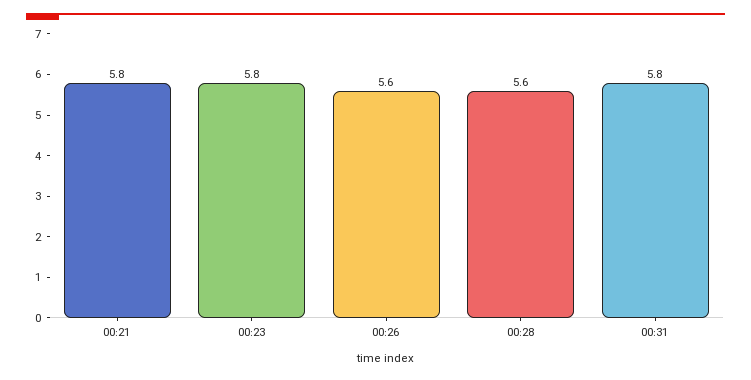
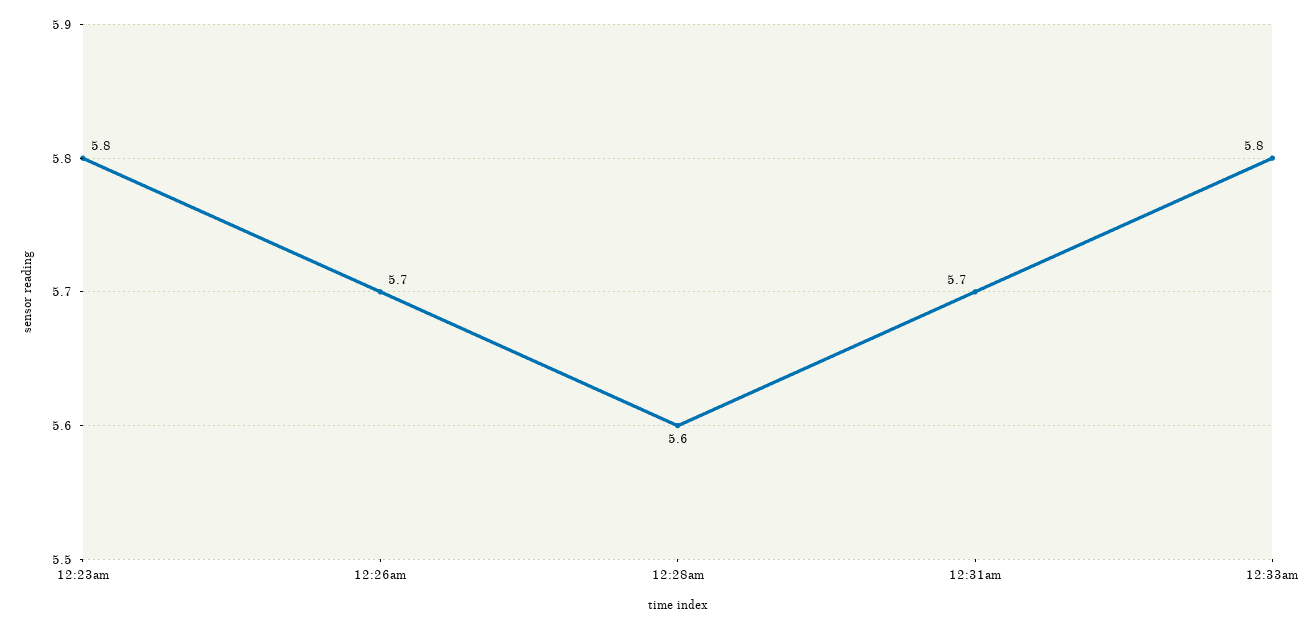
00:21: 5.8 -> none
00:26: 5.6 -> 5.7
00:31: 5.8 -> 5.7
12:33am: none -> 5.8

